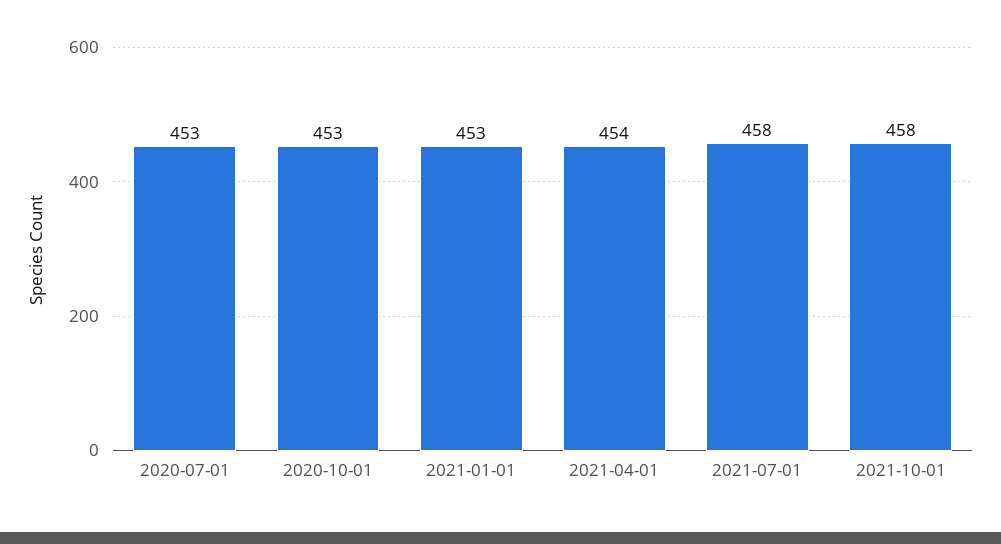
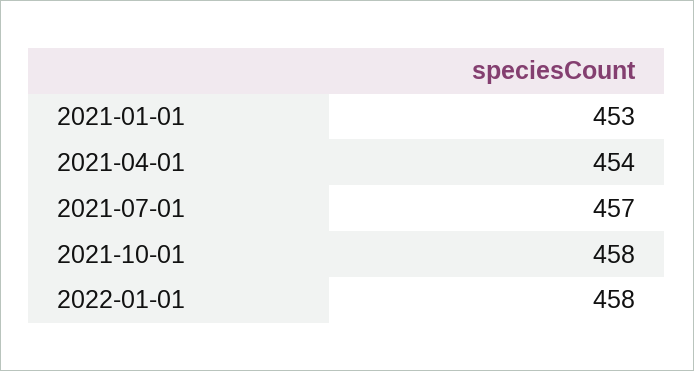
2020-07-01: 453 -> none
2020-10-01: 453 -> none
2021-07-01: 458 -> 457
2022-01-01: none -> 458

